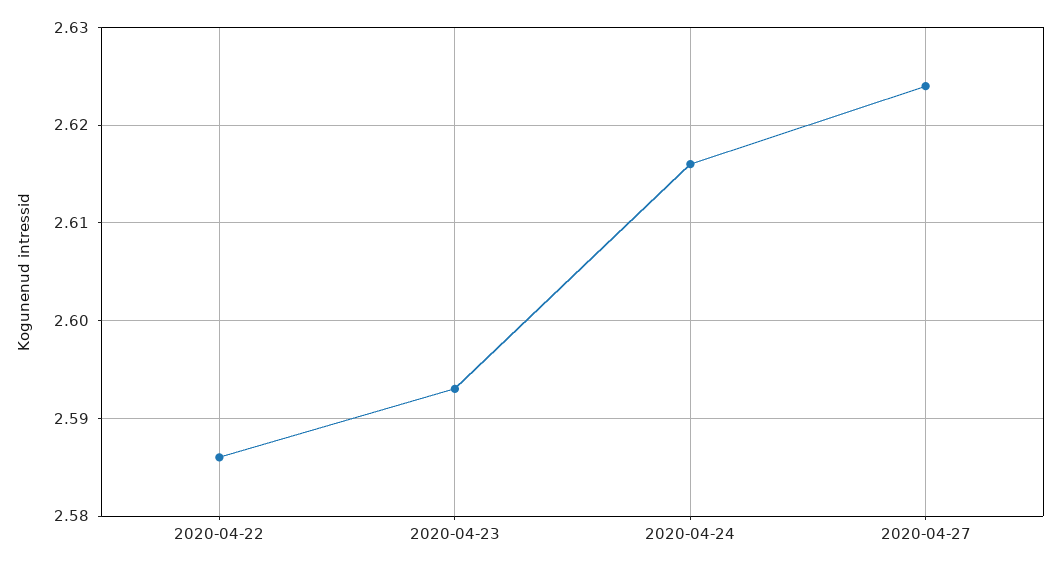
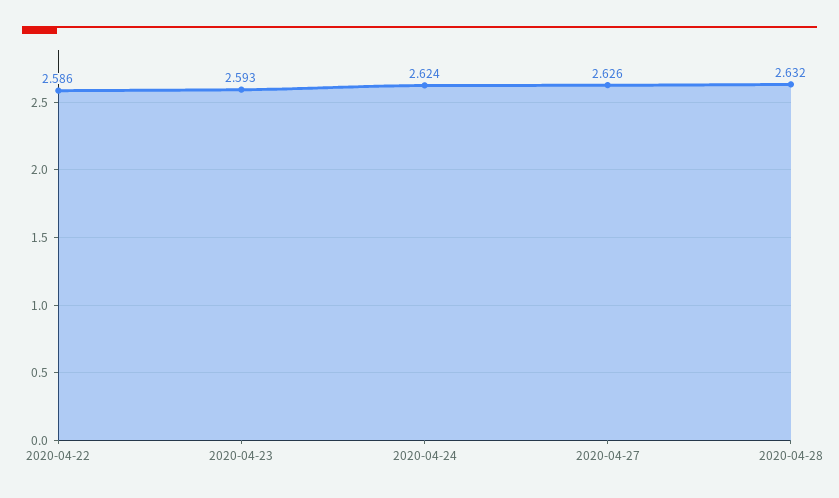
2020-04-24: 2.616 -> 2.624
2020-04-27: 2.624 -> 2.626
2020-04-28: none -> 2.632

